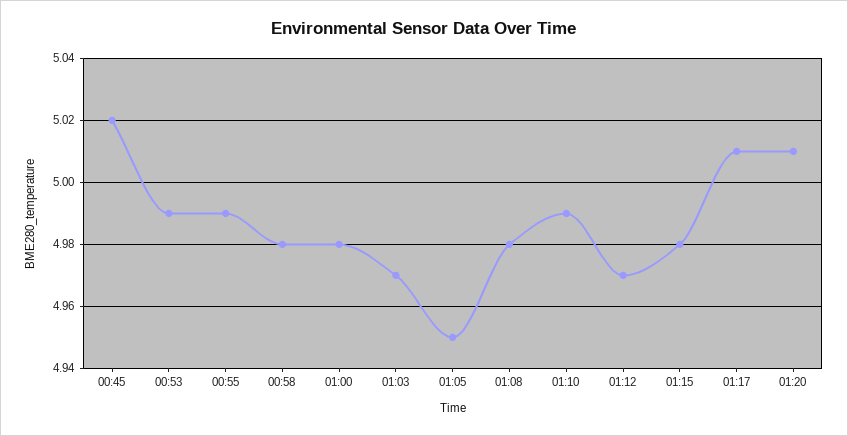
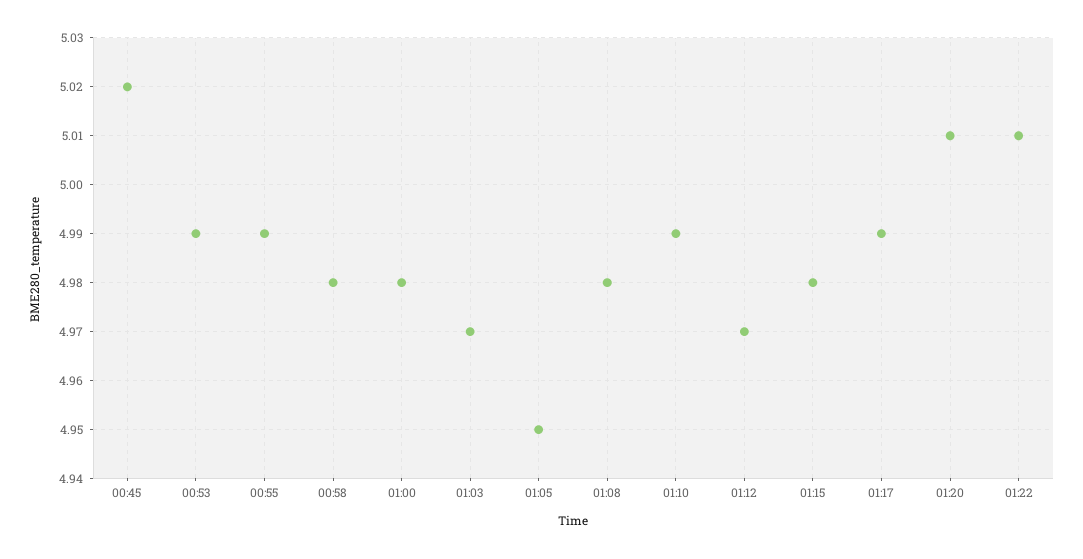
01:17: 5.01 -> 4.99
01:22: none -> 5.01

